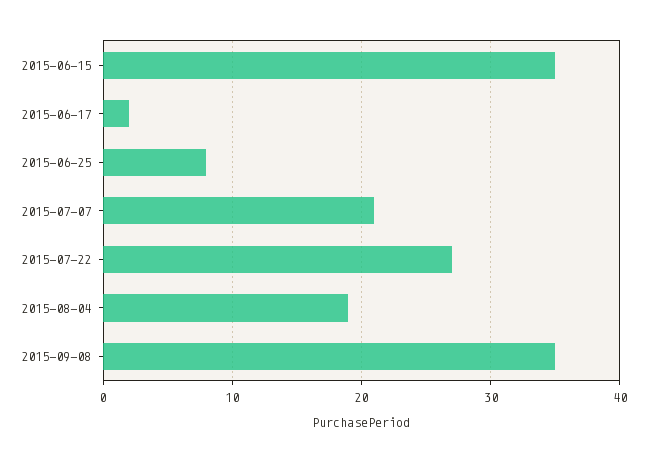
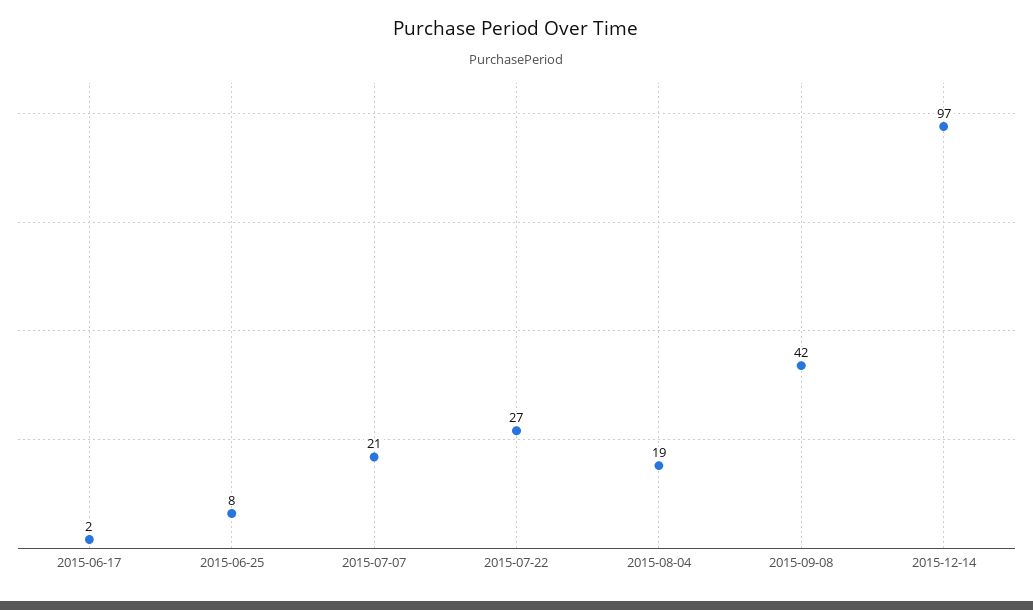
2015-06-15: 35 -> none
2015-09-08: 35 -> 42
2015-12-14: none -> 97

